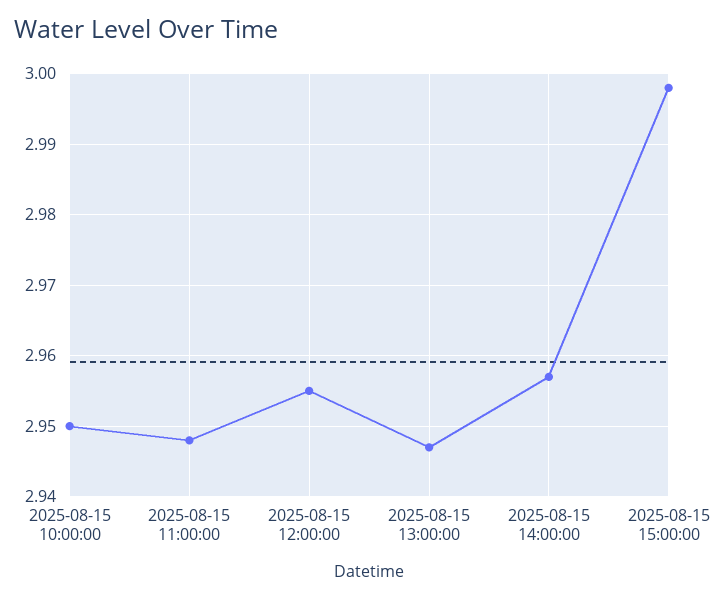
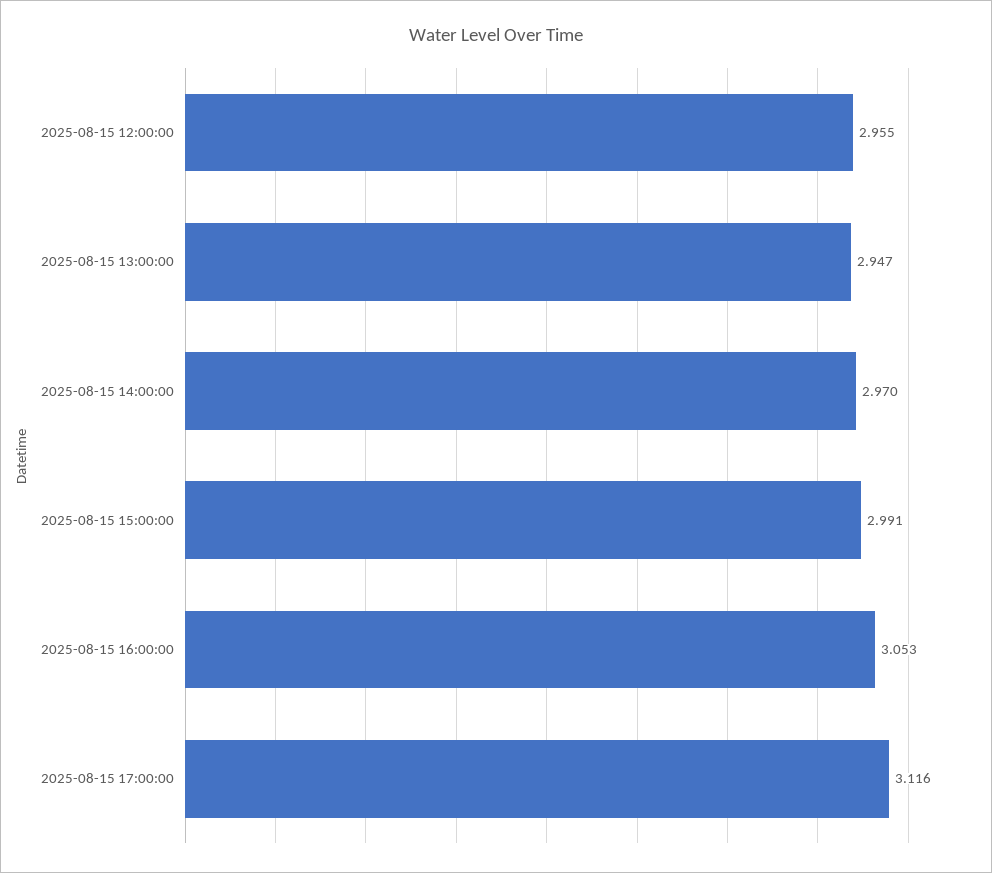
2025-08-15 10:00:00: 2.95 -> none
2025-08-15 11:00:00: 2.948 -> none
2025-08-15 14:00:00: 2.957 -> 2.97
2025-08-15 15:00:00: 2.998 -> 2.991
2025-08-15 16:00:00: none -> 3.053
2025-08-15 17:00:00: none -> 3.116

